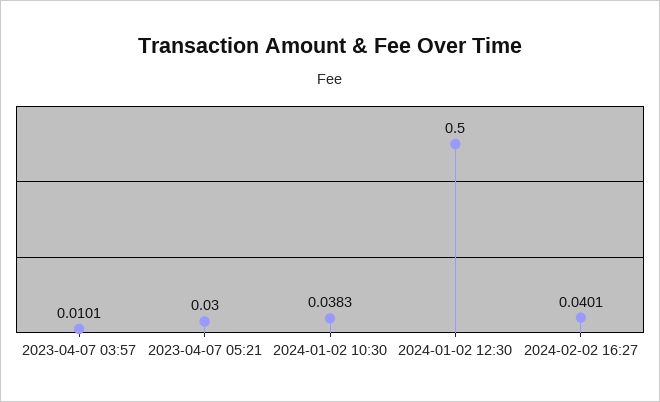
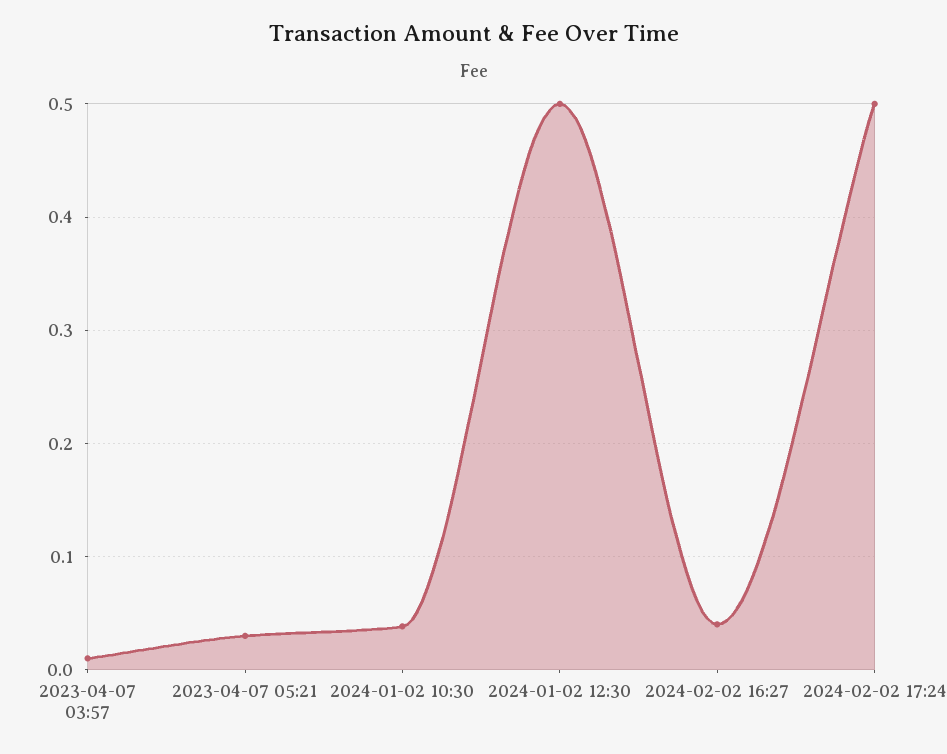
2024-02-02 17:24: none -> 0.5

